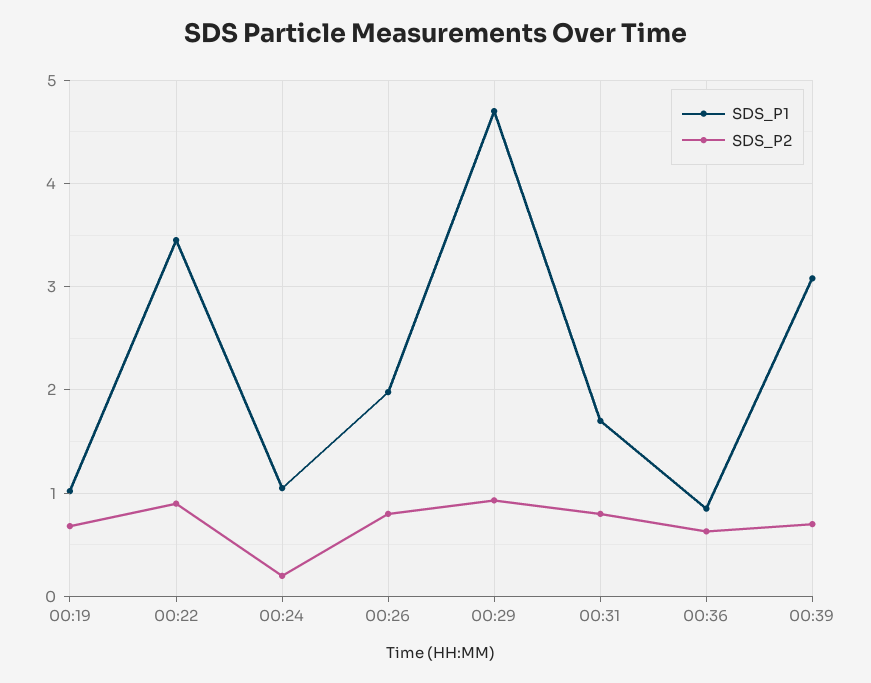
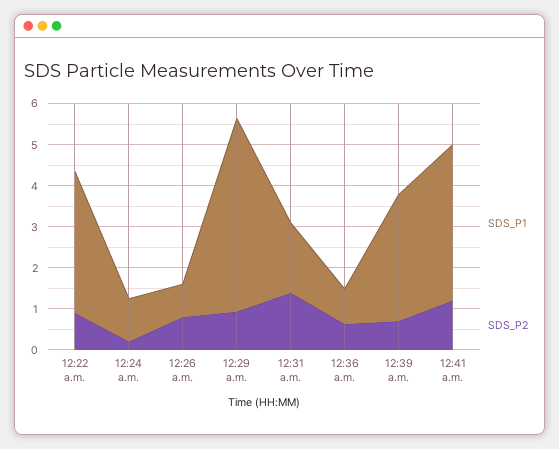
SDS_P1, 00:19: 1 -> none
SDS_P2, 00:19: 0.7 -> none
SDS_P1, 00:26: 2 -> 0.8
SDS_P2, 00:31: 0.8 -> 1.4
SDS_P1, 12:41 a.m.: none -> 3.8
SDS_P2, 12:41 a.m.: none -> 1.2

